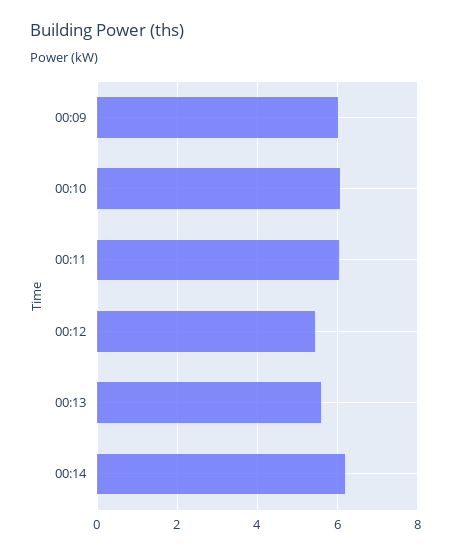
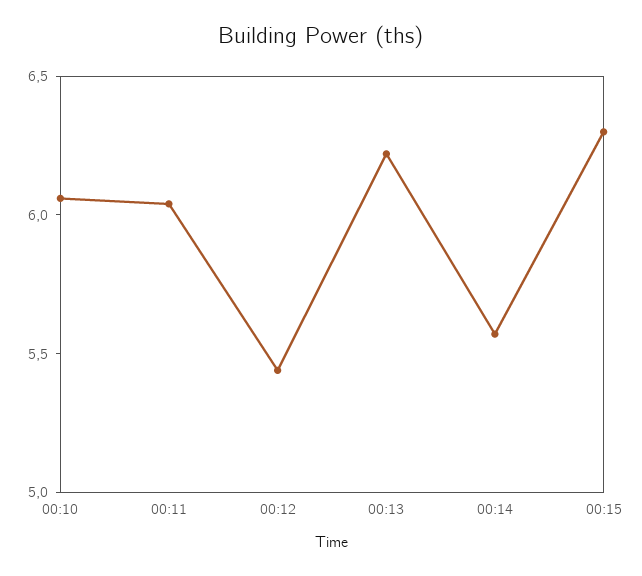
00:09: 6 -> none
00:13: 5.6 -> 6.2
00:14: 6.2 -> 5.6
00:15: none -> 6.3

